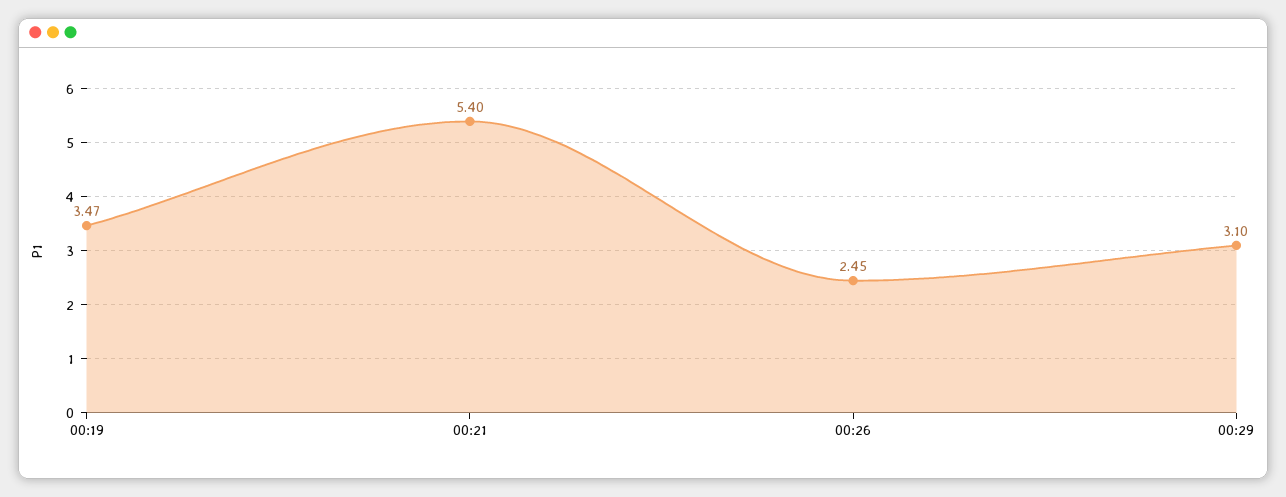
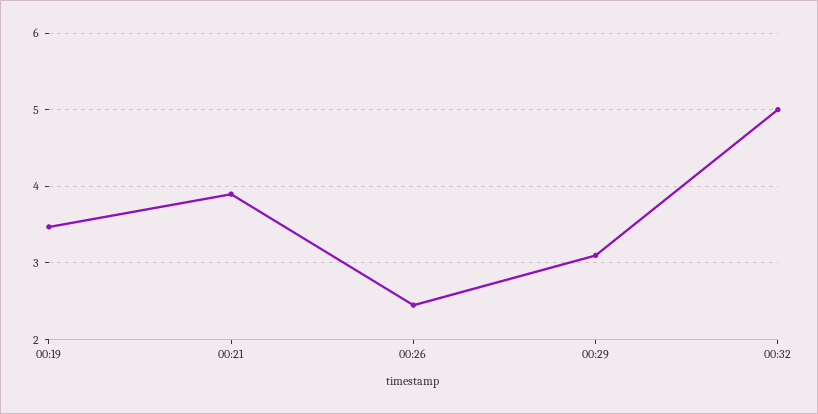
00:21: 5.4 -> 3.9
00:32: none -> 5

